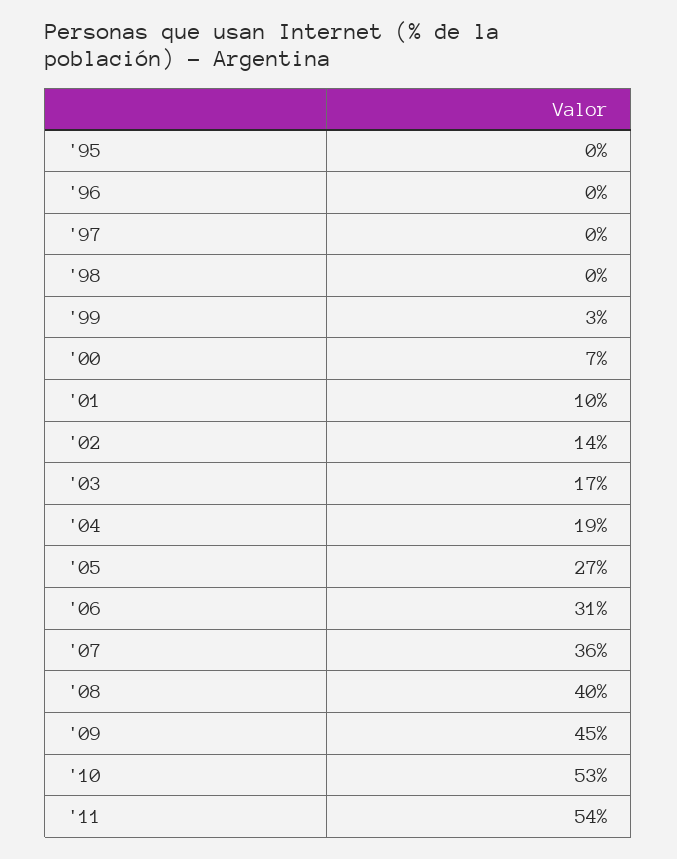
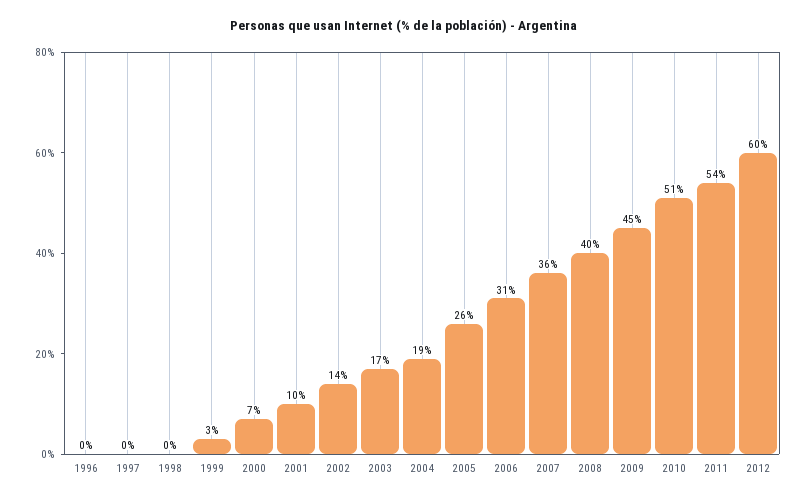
'95: 0 -> none
'05: 27 -> 26
'10: 53 -> 51
2012: none -> 60

